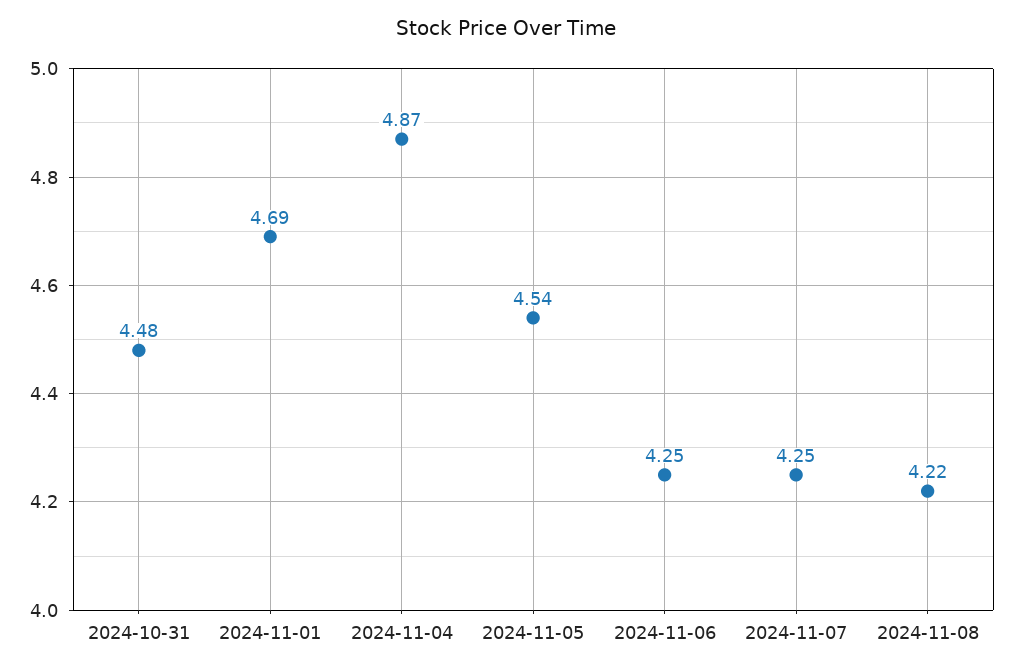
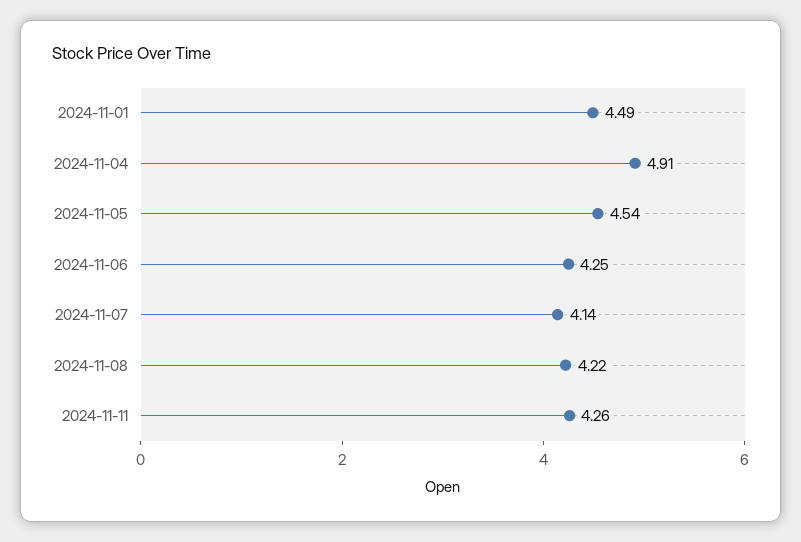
2024-10-31: 4.48 -> none
2024-11-01: 4.69 -> 4.49
2024-11-04: 4.87 -> 4.91
2024-11-07: 4.25 -> 4.14
2024-11-11: none -> 4.26

